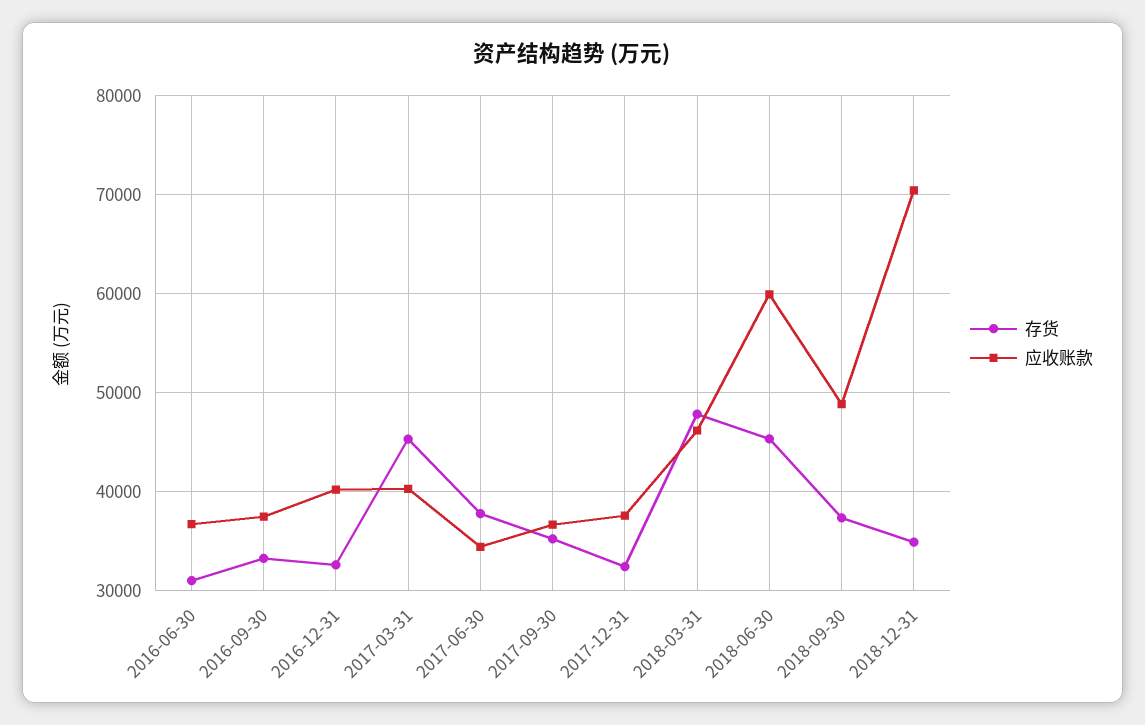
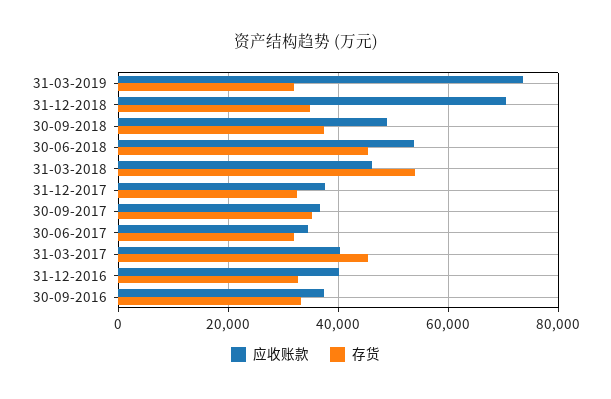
存货, 2016-06-30: 31000 -> none
应收账款, 2016-06-30: 37000 -> none
存货, 2017-06-30: 38000 -> 32000
存货, 2018-03-31: 48000 -> 54000
应收账款, 2018-06-30: 60000 -> 54000
应收账款, 31-03-2019: none -> 74000
存货, 31-03-2019: none -> 32000

